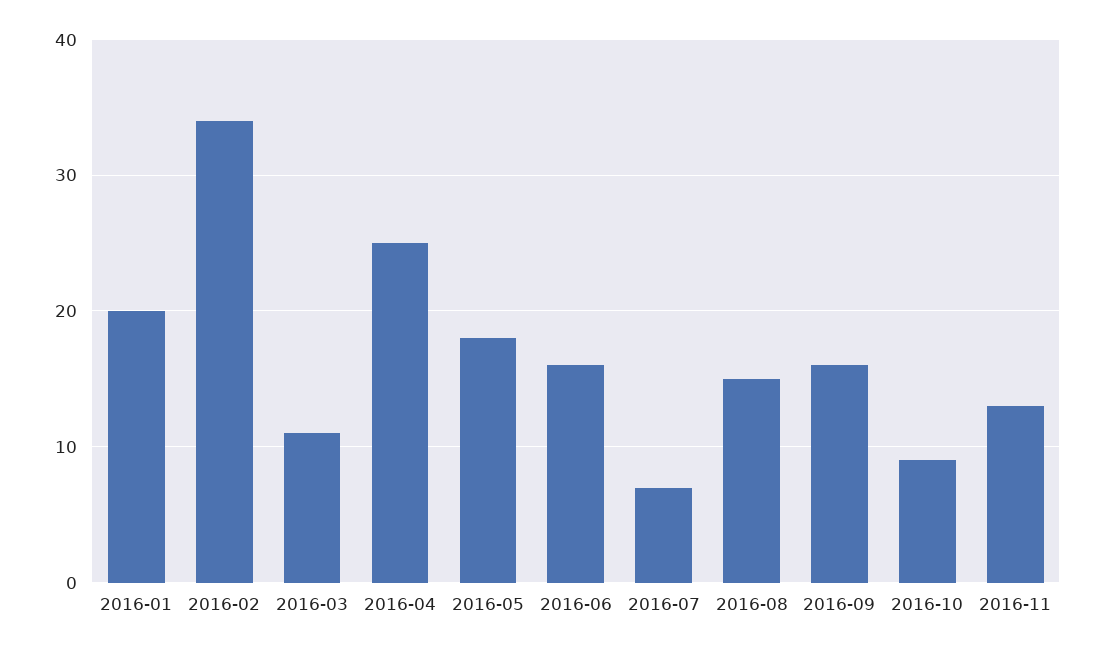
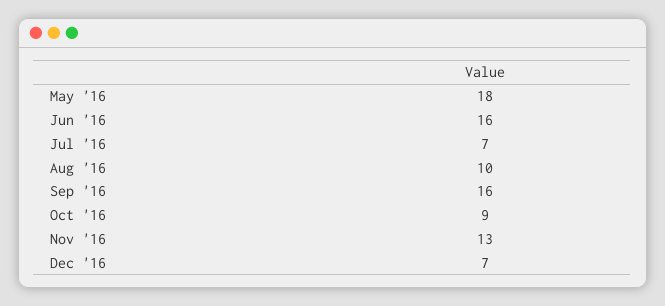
2016-01: 20 -> none
2016-02: 34 -> none
2016-03: 11 -> none
2016-04: 25 -> none
2016-08: 15 -> 10
Dec '16: none -> 7

